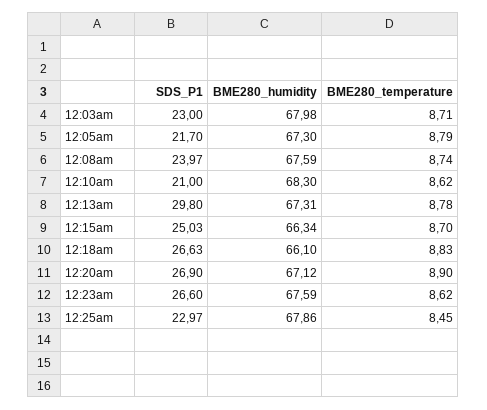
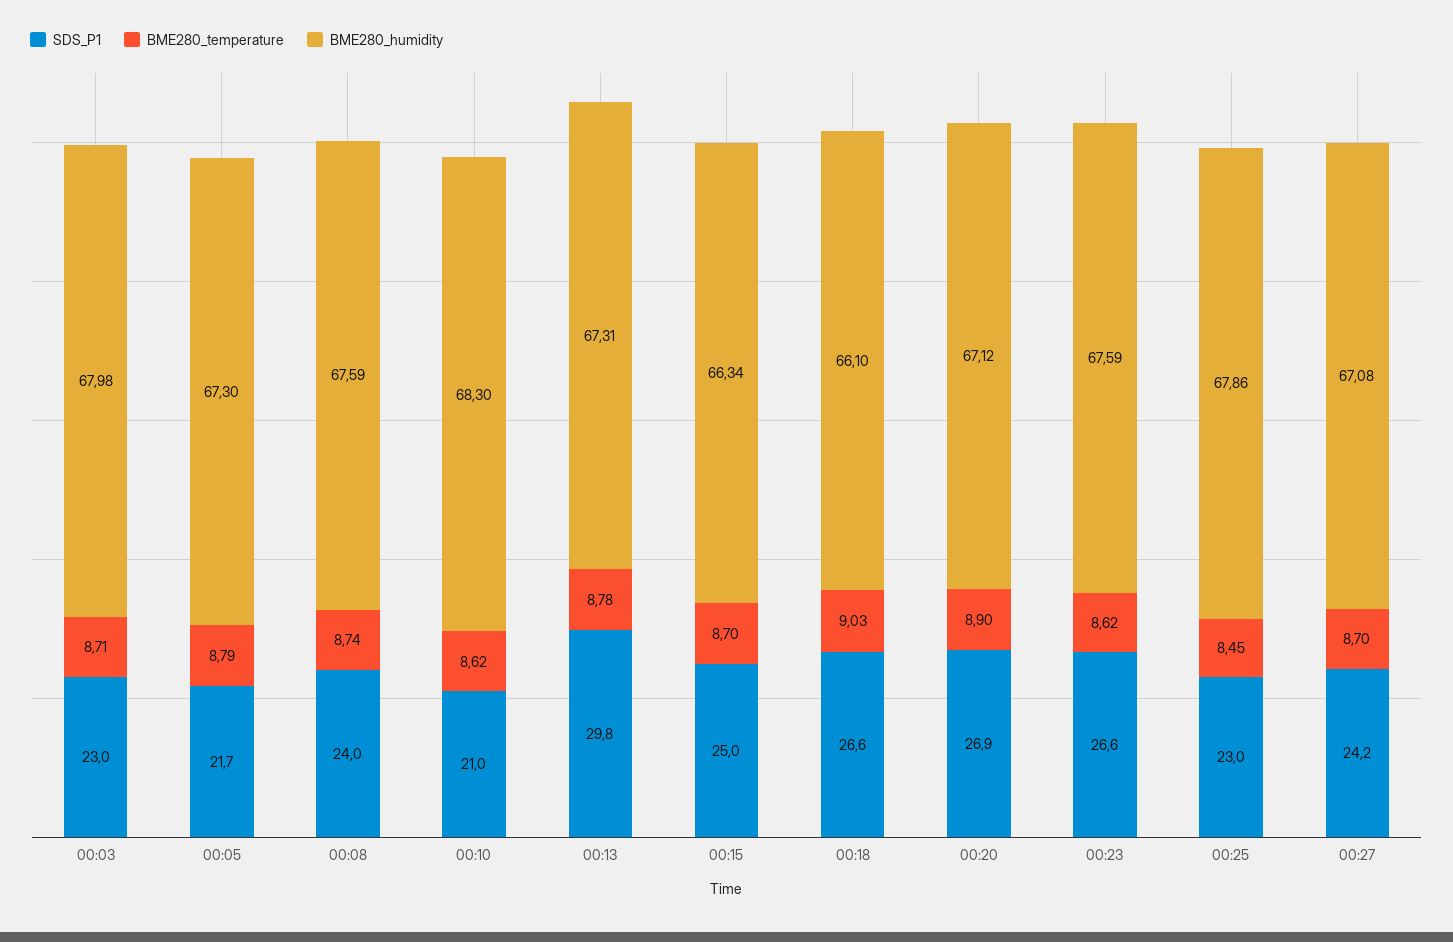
BME280_temperature, 12:18am: 8.83 -> 9.03
SDS_P1, 00:27: none -> 24.2
BME280_temperature, 00:27: none -> 8.7
BME280_humidity, 00:27: none -> 67.08

